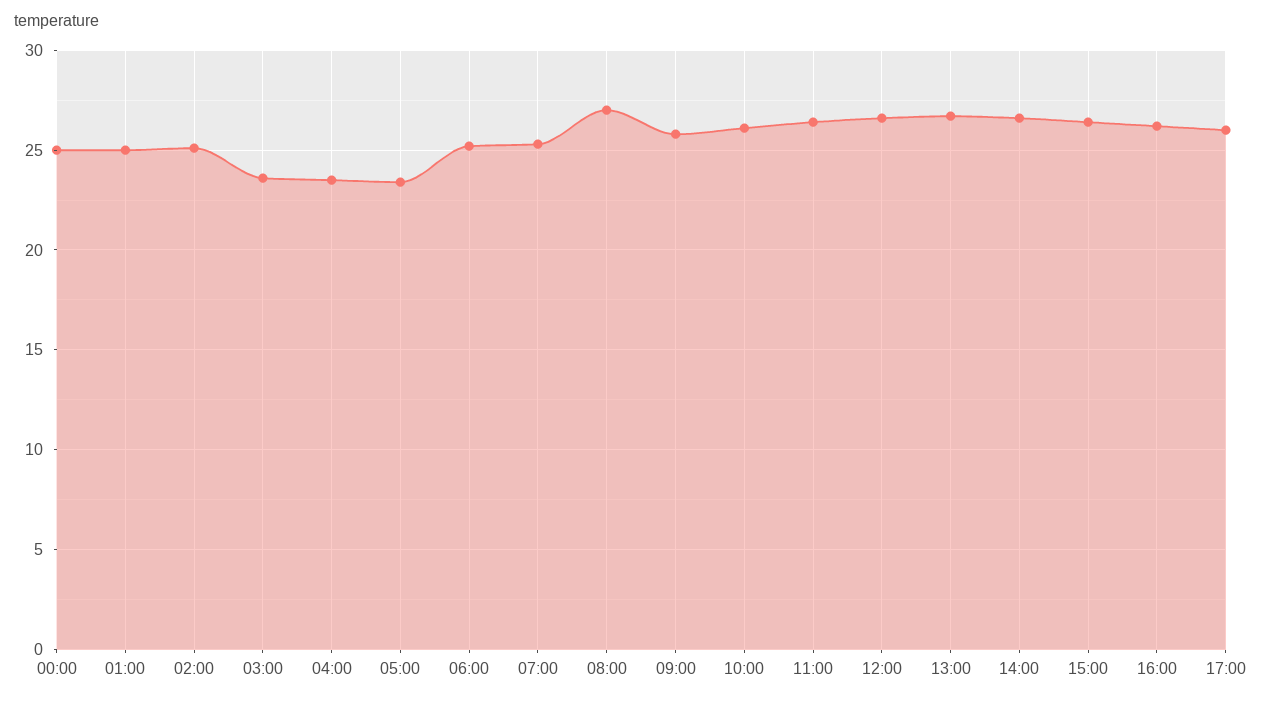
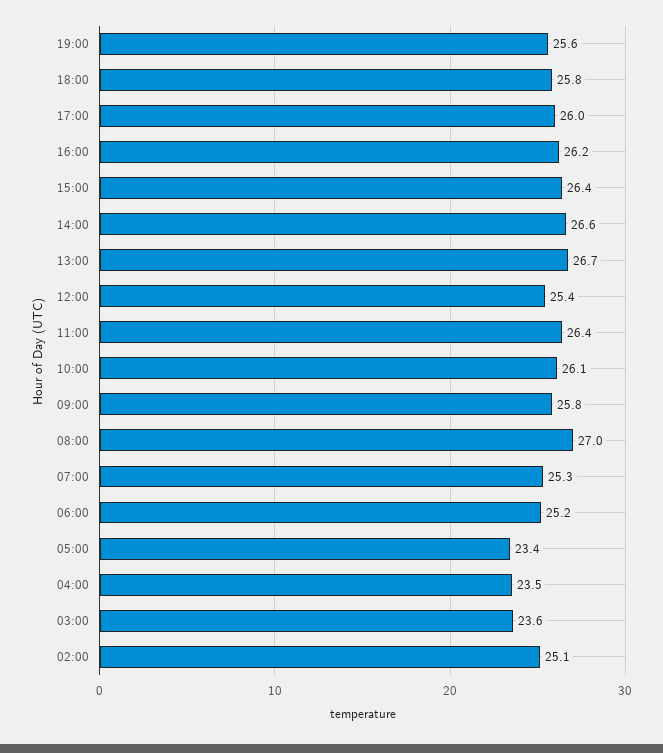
00:00: 25 -> none
01:00: 25 -> none
12:00: 26.5 -> 25.4
19:00: none -> 25.6
18:00: none -> 25.8

